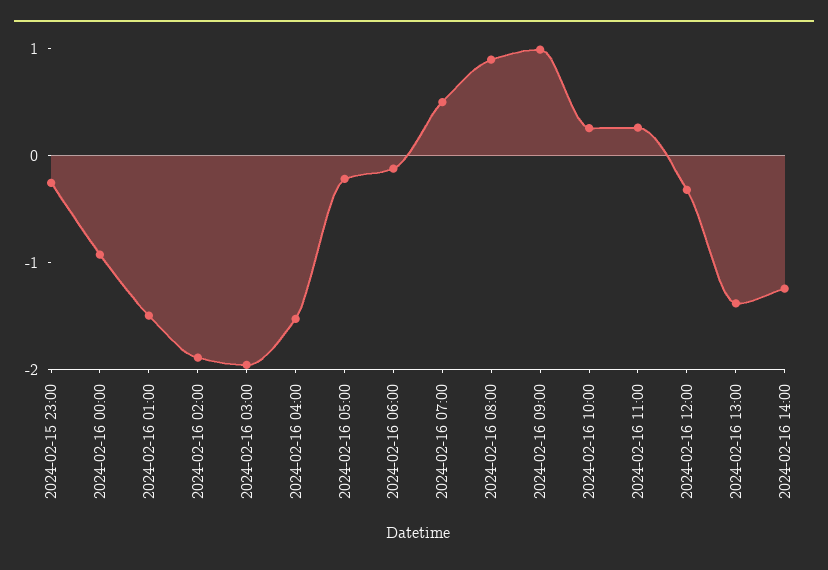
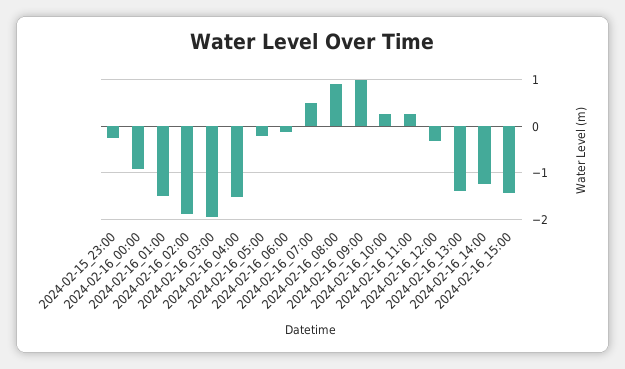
2024-02-16_15:00: none -> -1.4

